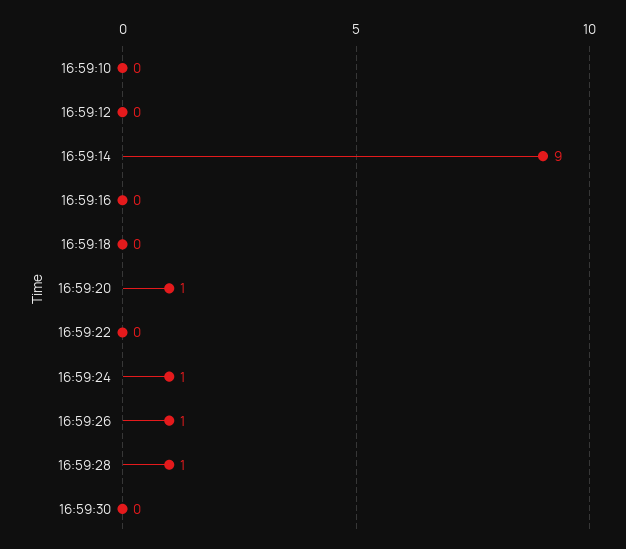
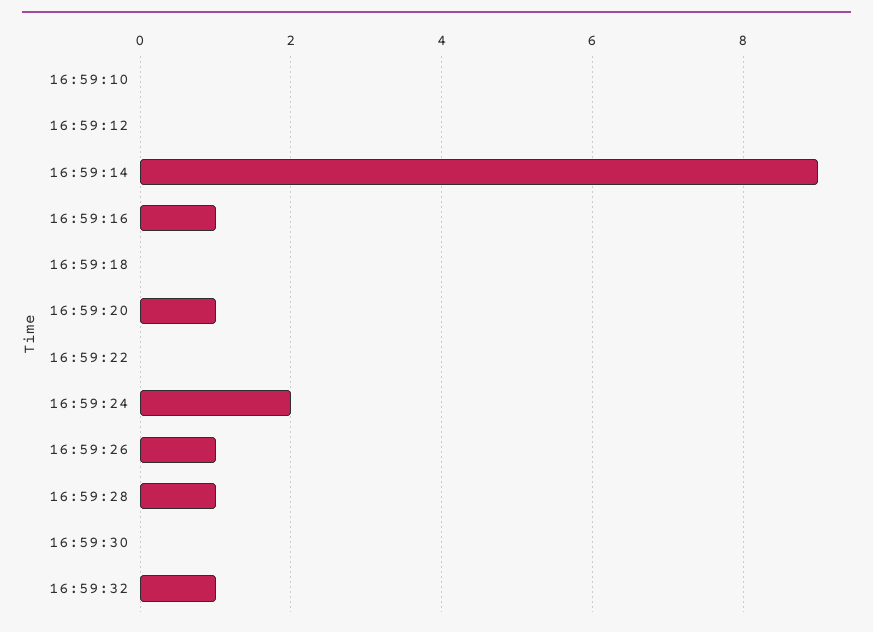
16:59:16: 0 -> 1
16:59:24: 1 -> 2
16:59:32: none -> 1

